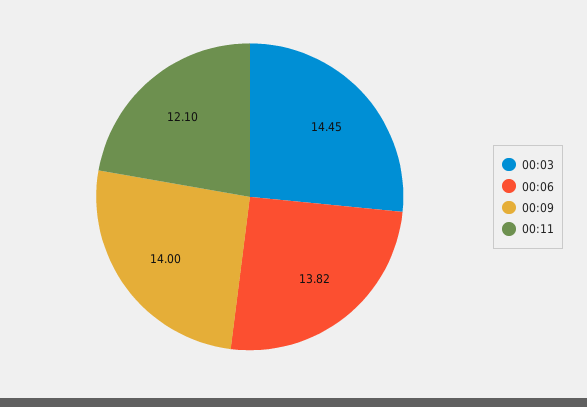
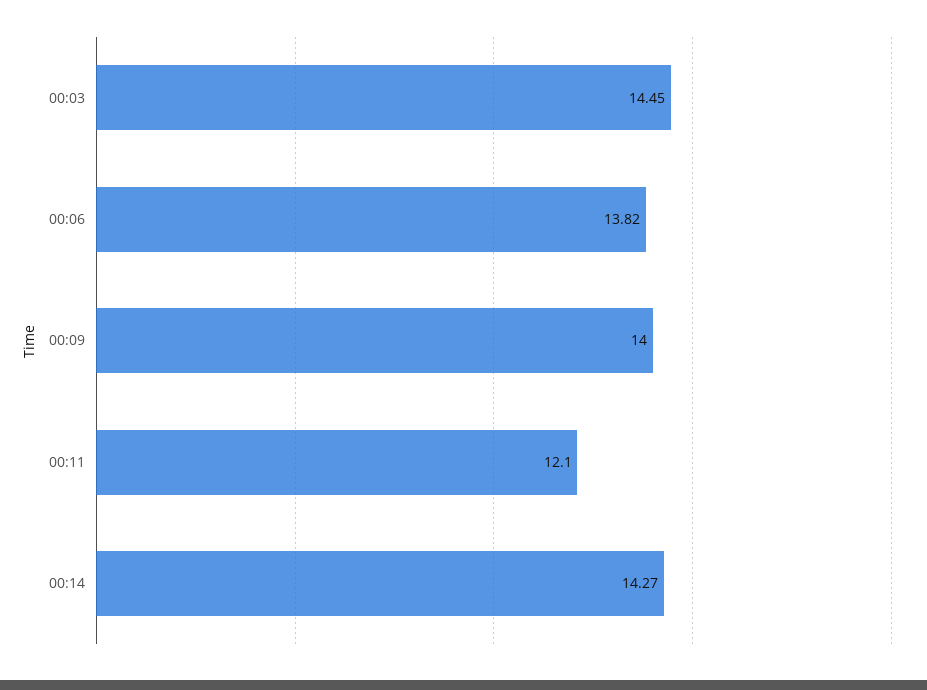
00:14: none -> 14.27

